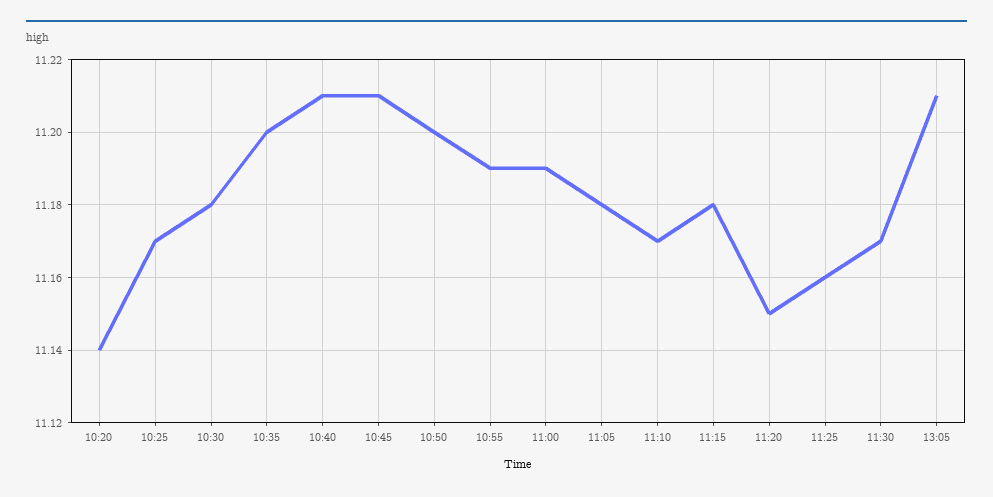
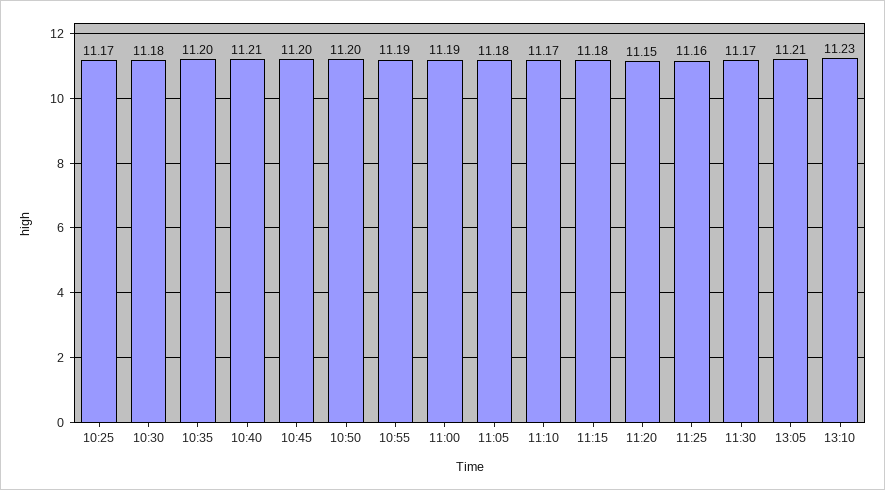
10:20: 11.14 -> none
10:45: 11.21 -> 11.2
13:10: none -> 11.23

